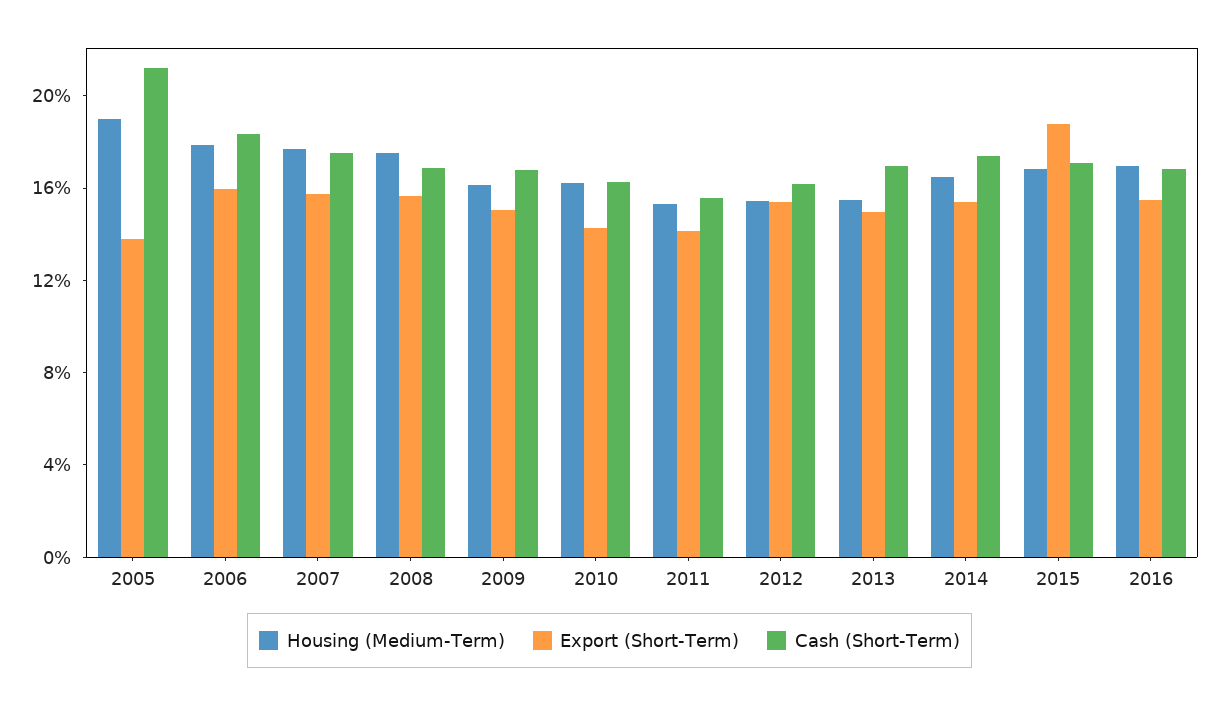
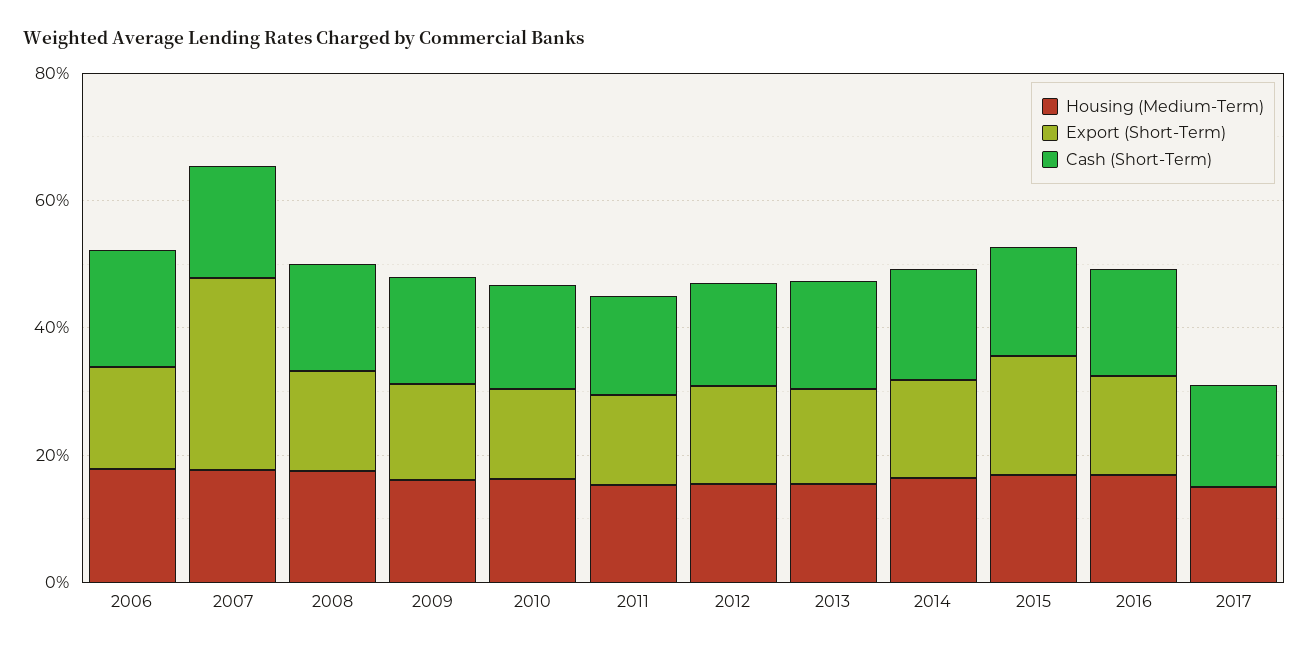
Housing (Medium-Term), 2005: 19 -> none
Export (Short-Term), 2005: 14 -> none
Cash (Short-Term), 2005: 21 -> none
Export (Short-Term), 2007: 16 -> 30
Housing (Medium-Term), 2017: none -> 15
Export (Short-Term), 2017: none -> 0
Cash (Short-Term), 2017: none -> 15

